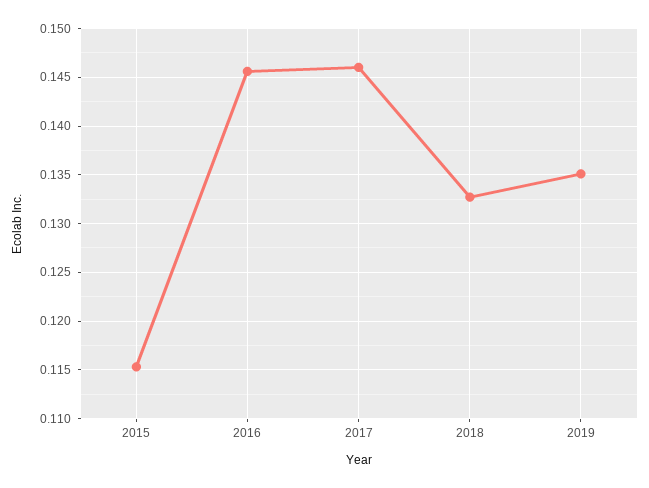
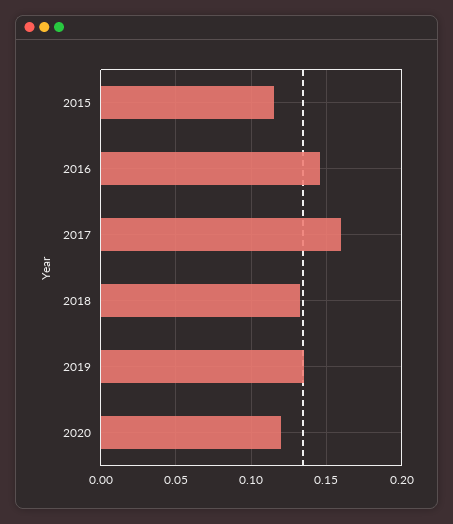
2017: 0.146 -> 0.16
2020: none -> 0.12

